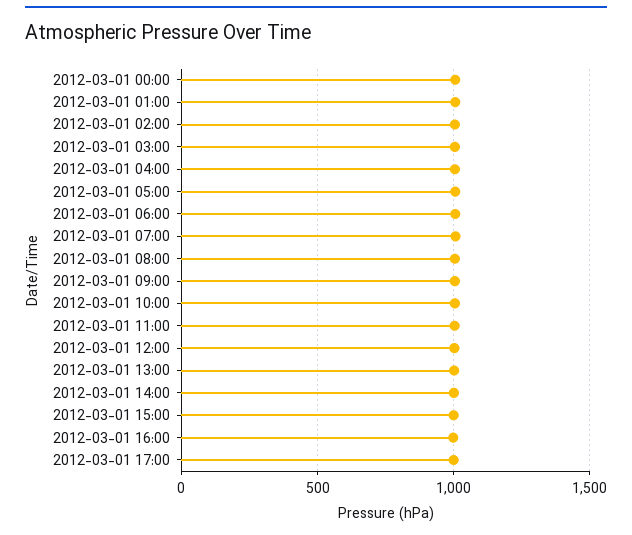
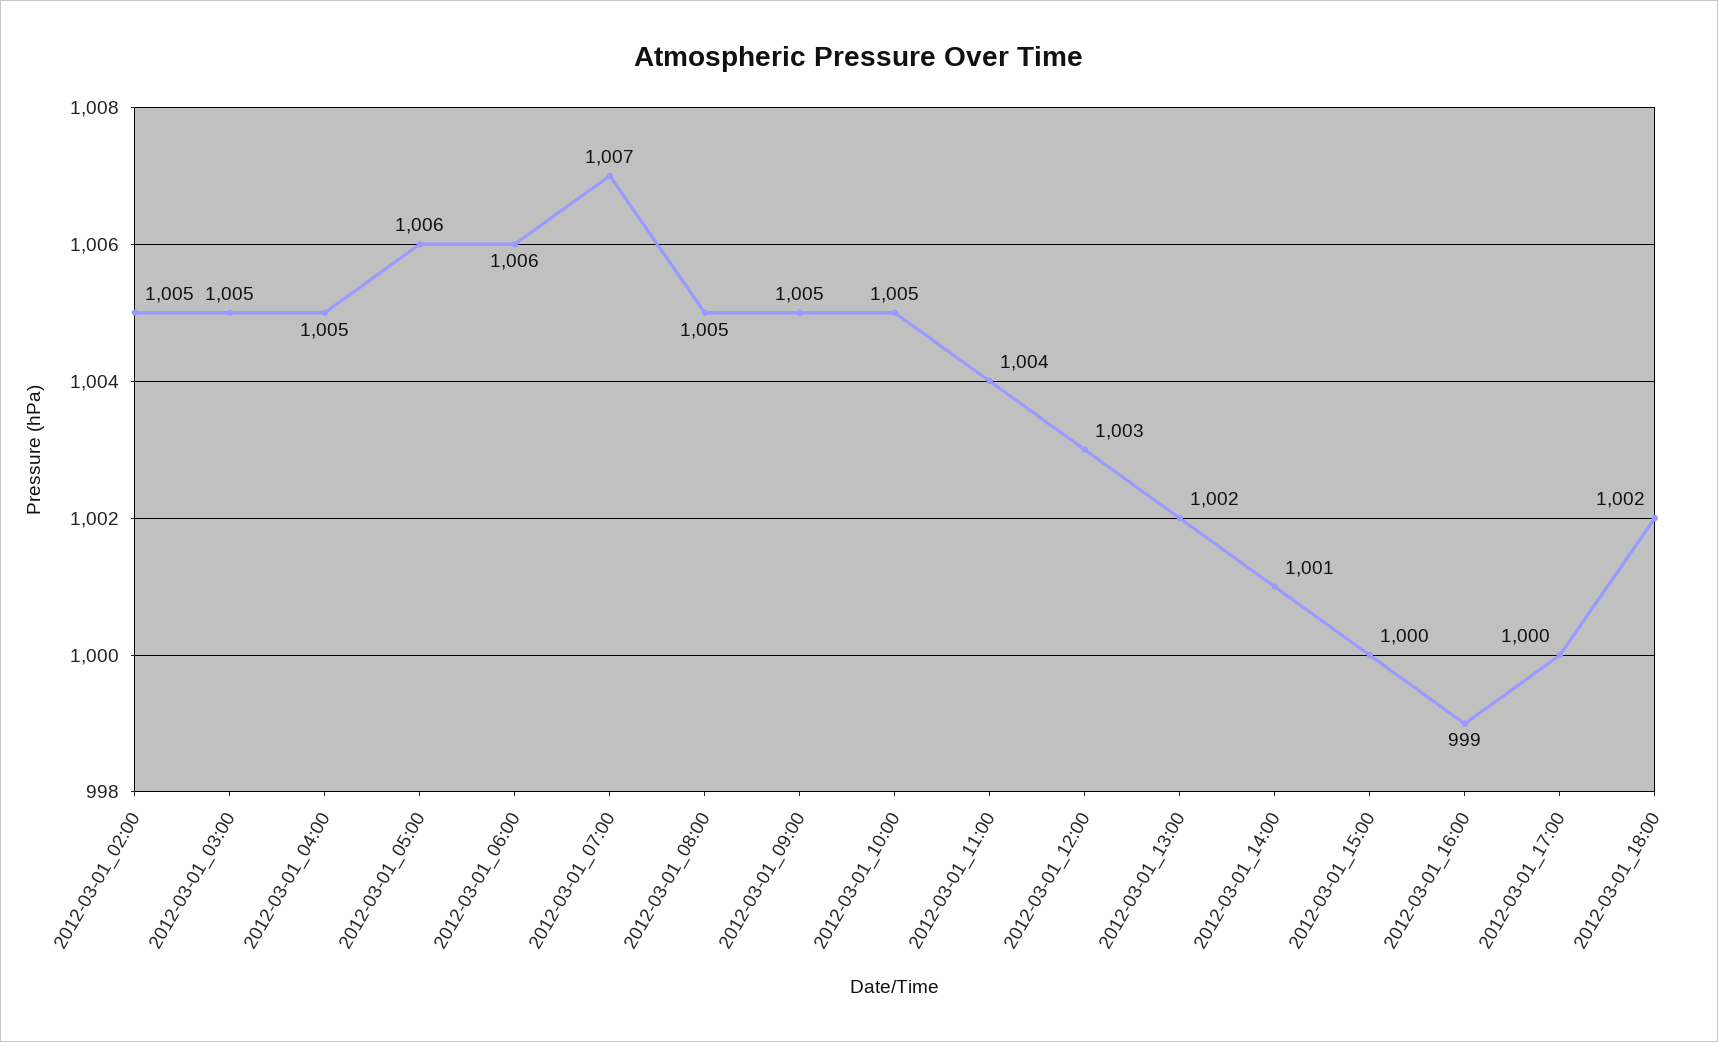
2012-03-01 00:00: 1000 -> none
2012-03-01 01:00: 1000 -> none
2012-03-01_18:00: none -> 1002

